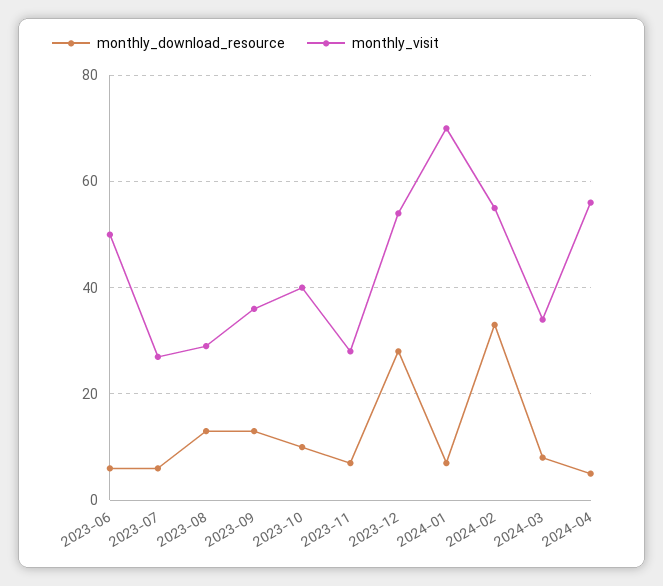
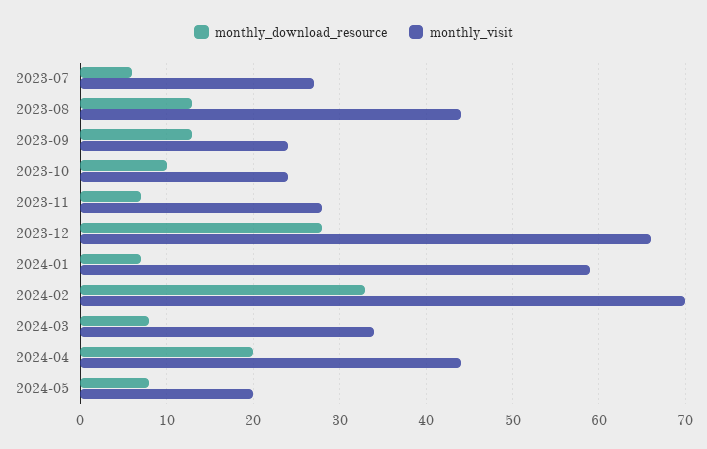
monthly_download_resource, 2023-06: 5 -> none
monthly_visit, 2023-06: 50 -> none
monthly_visit, 2023-08: 30 -> 44
monthly_visit, 2023-09: 35 -> 24
monthly_visit, 2023-10: 40 -> 24
monthly_visit, 2023-12: 55 -> 66
monthly_visit, 2024-01: 70 -> 59
monthly_visit, 2024-02: 55 -> 70
monthly_download_resource, 2024-04: 5 -> 20
monthly_visit, 2024-04: 55 -> 44
monthly_download_resource, 2024-05: none -> 8
monthly_visit, 2024-05: none -> 20

